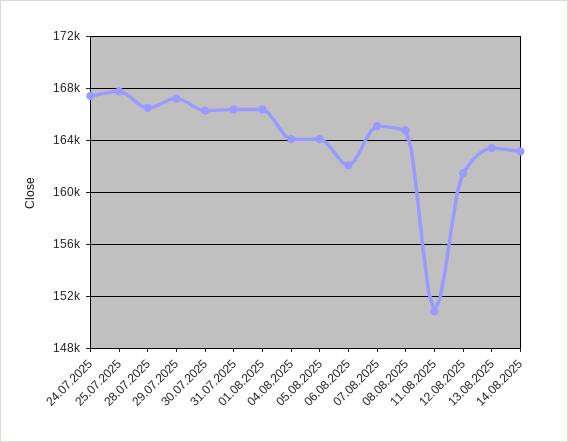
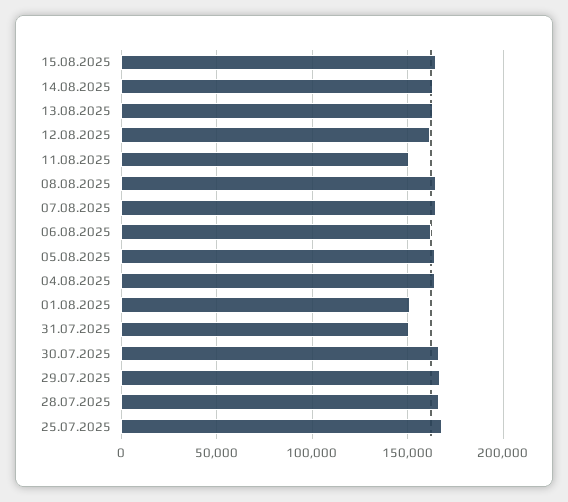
24.07.2025: 167500 -> none
31.07.2025: 166500 -> 150000
01.08.2025: 166500 -> 150000
15.08.2025: none -> 165000

